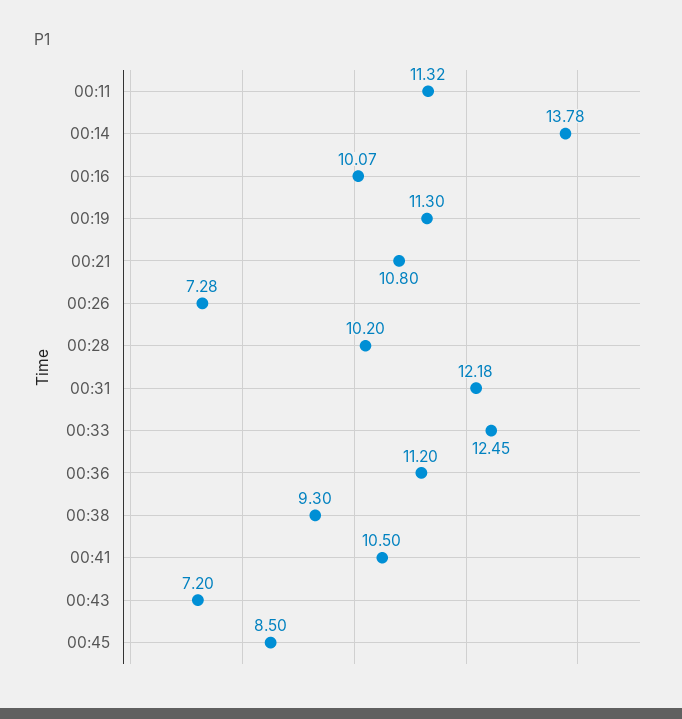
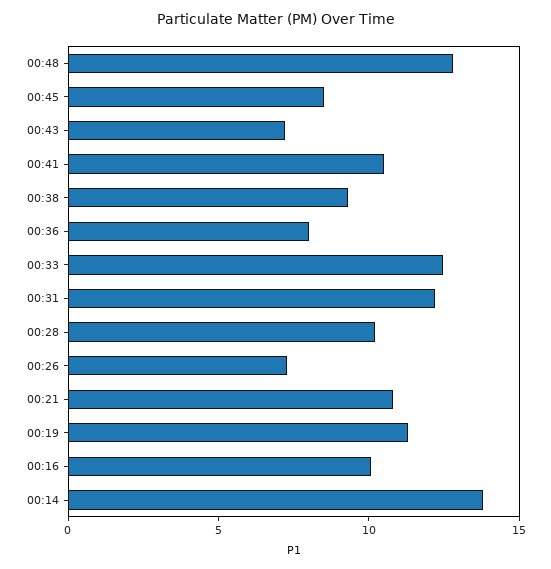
00:11: 11.32 -> none
00:36: 11.2 -> 8
00:48: none -> 13

